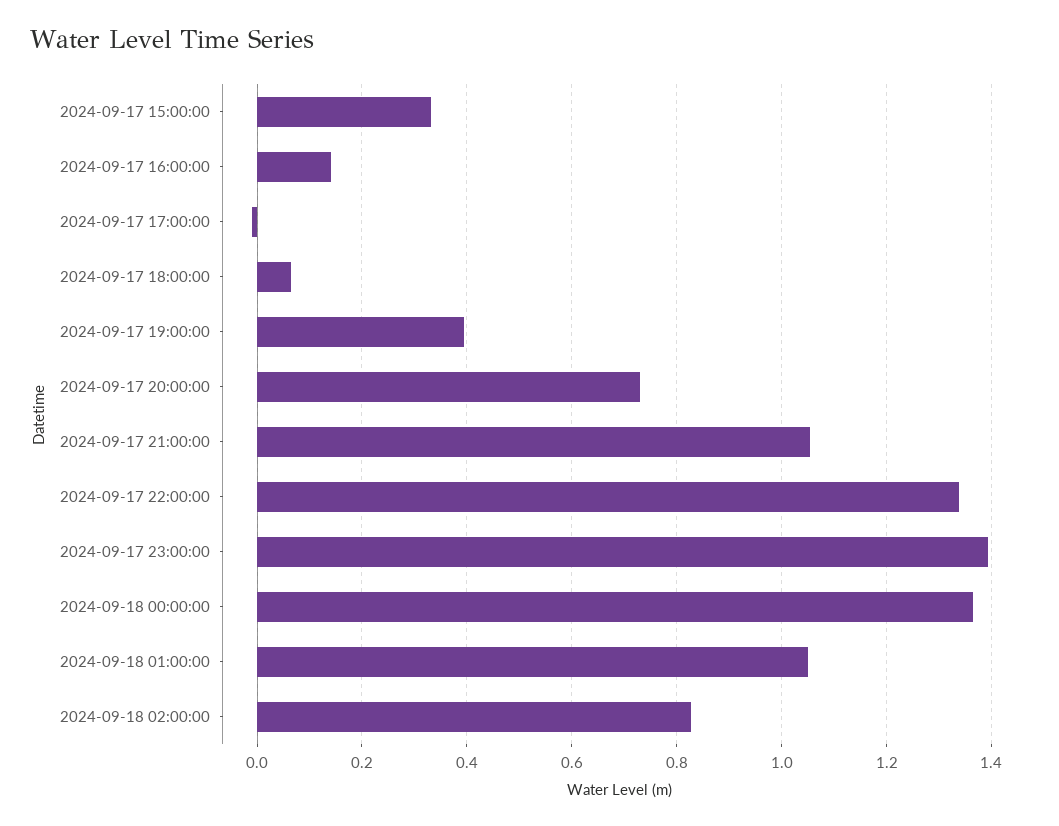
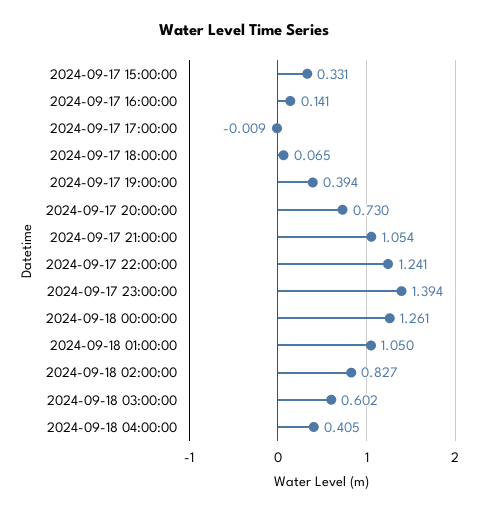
2024-09-17 22:00:00: 1.34 -> 1.241
2024-09-18 00:00:00: 1.36 -> 1.261
2024-09-18 03:00:00: none -> 0.602
2024-09-18 04:00:00: none -> 0.405

